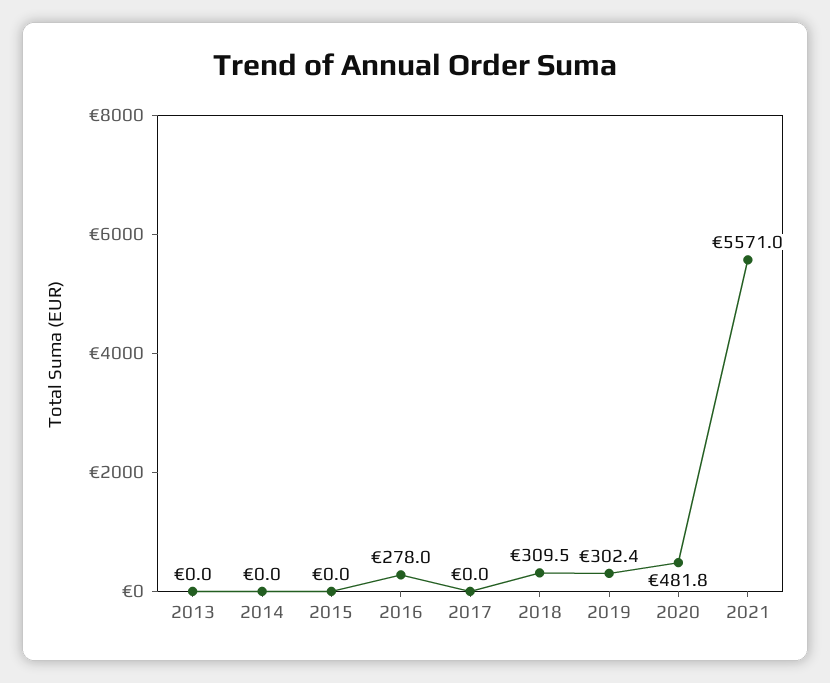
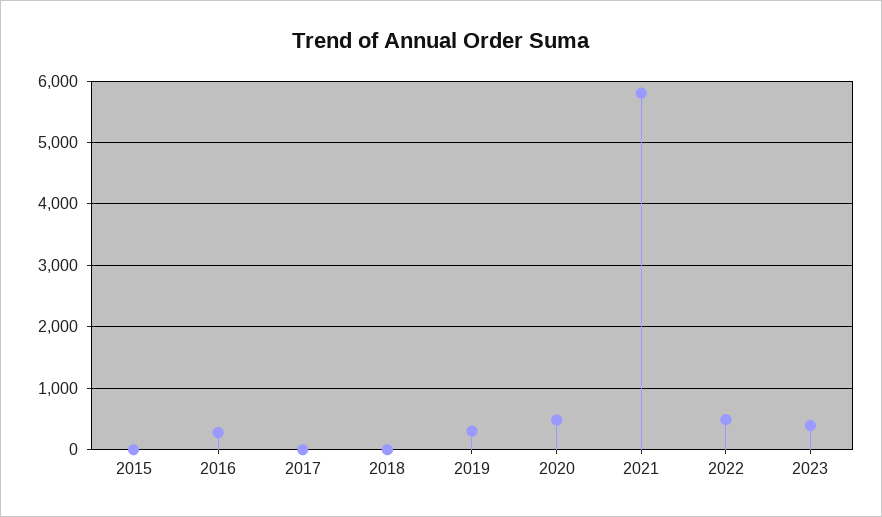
2013: 0 -> none
2014: 0 -> none
2018: 309.5 -> 0
2021: 5571 -> 5800
2022: none -> 500
2023: none -> 400

